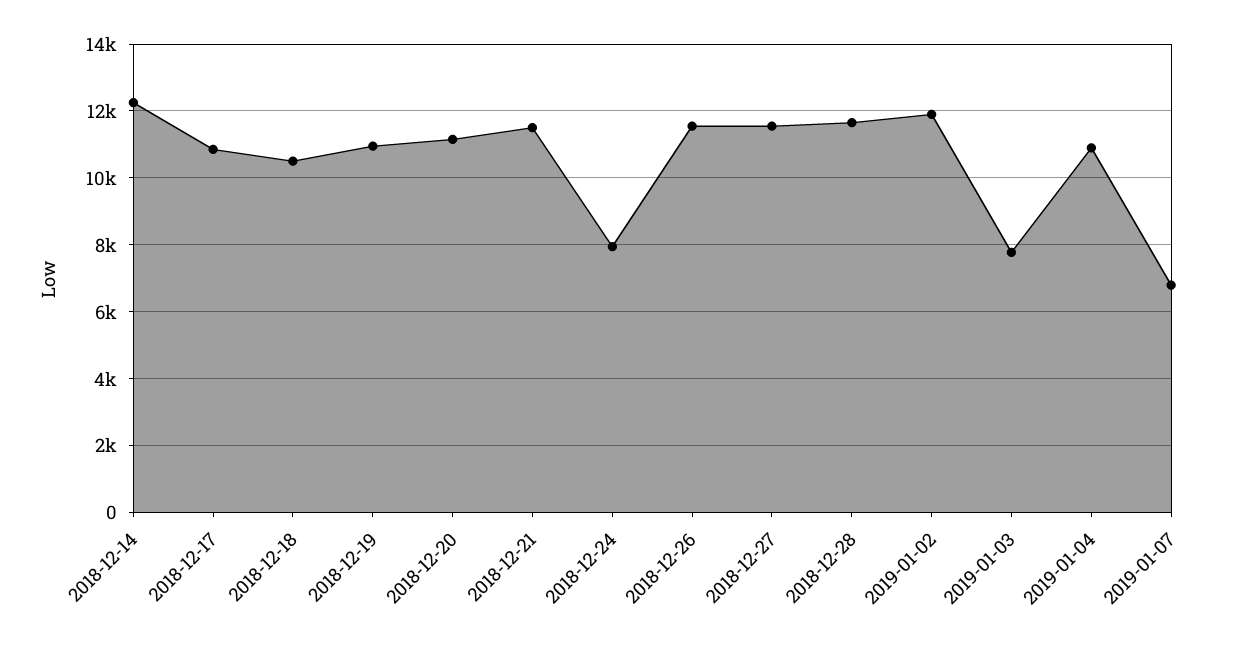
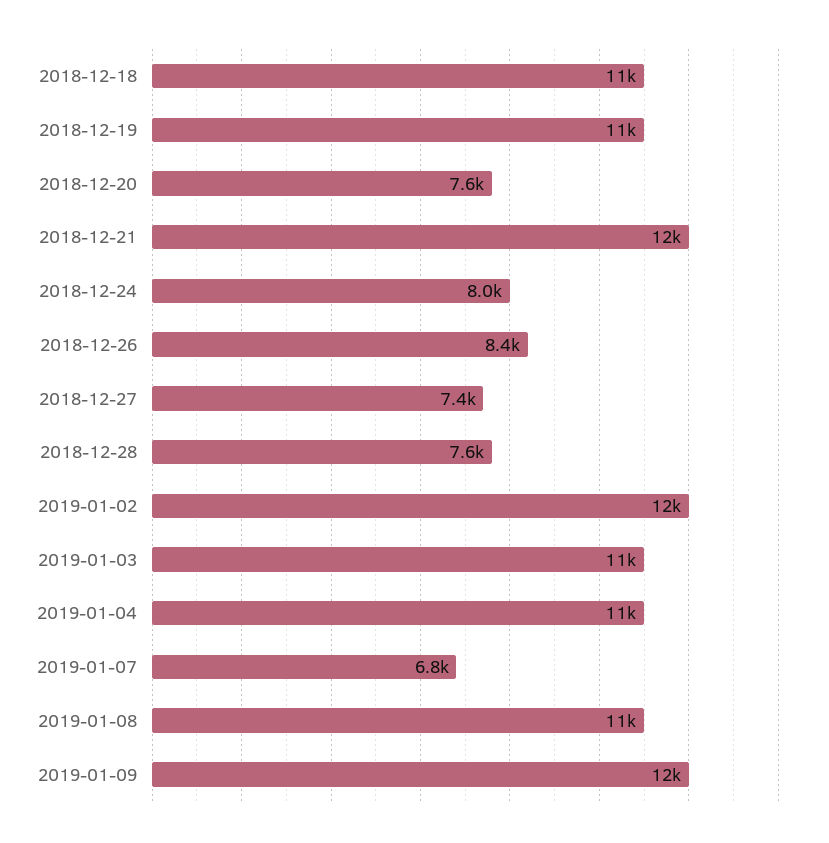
2018-12-14: 12200 -> none
2018-12-17: 10800 -> none
2018-12-20: 11200 -> 7600
2018-12-26: 11600 -> 8400
2018-12-27: 11600 -> 7400
2018-12-28: 11600 -> 7600
2019-01-03: 7800 -> 11000
2019-01-08: none -> 11000
2019-01-09: none -> 12000

